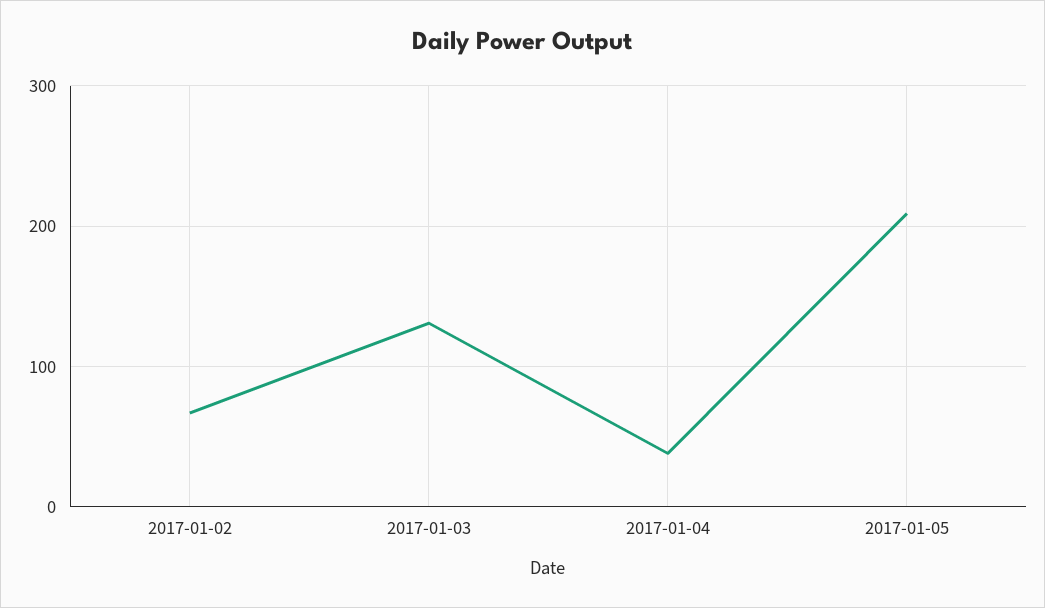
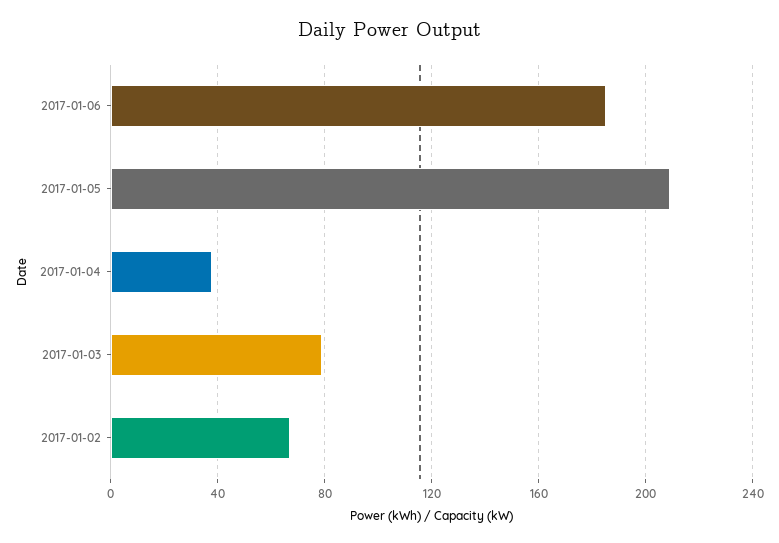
2017-01-03: 130 -> 80
2017-01-06: none -> 185

